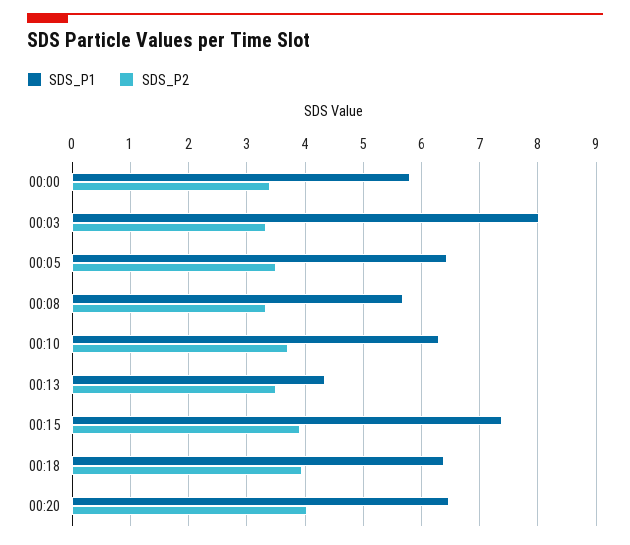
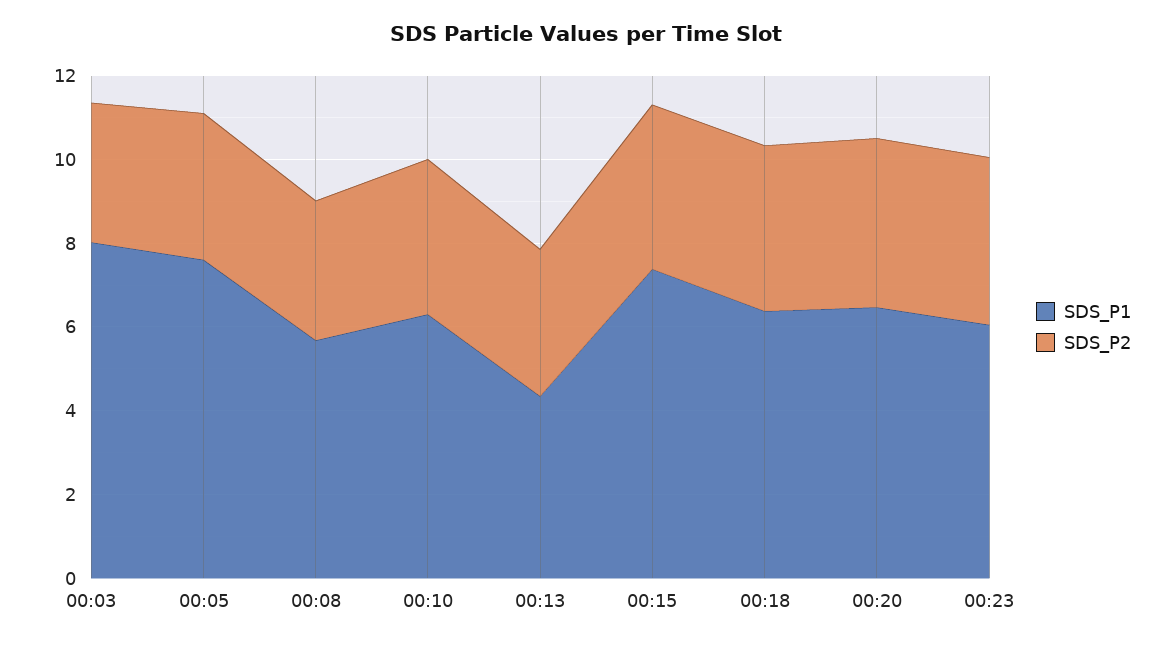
SDS_P1, 00:00: 5.8 -> none
SDS_P2, 00:00: 3.4 -> none
SDS_P1, 00:05: 6.4 -> 7.5
SDS_P1, 00:23: none -> 6
SDS_P2, 00:23: none -> 4

